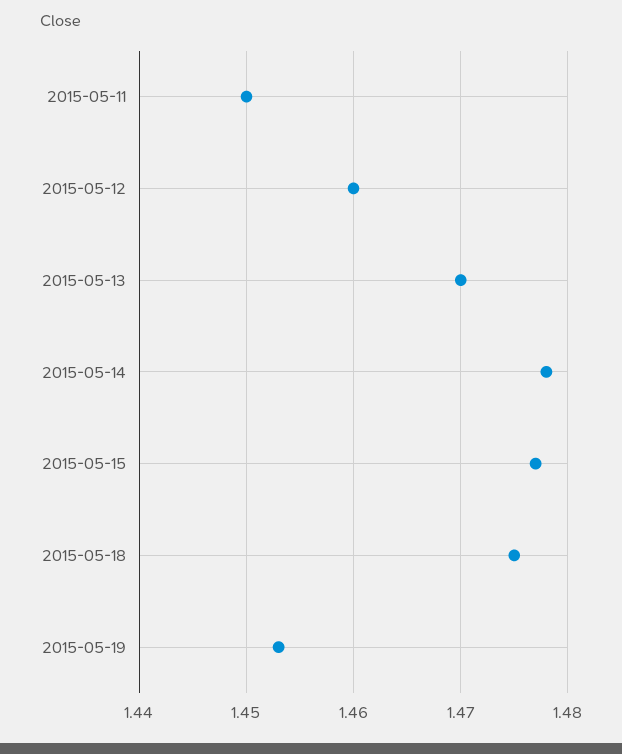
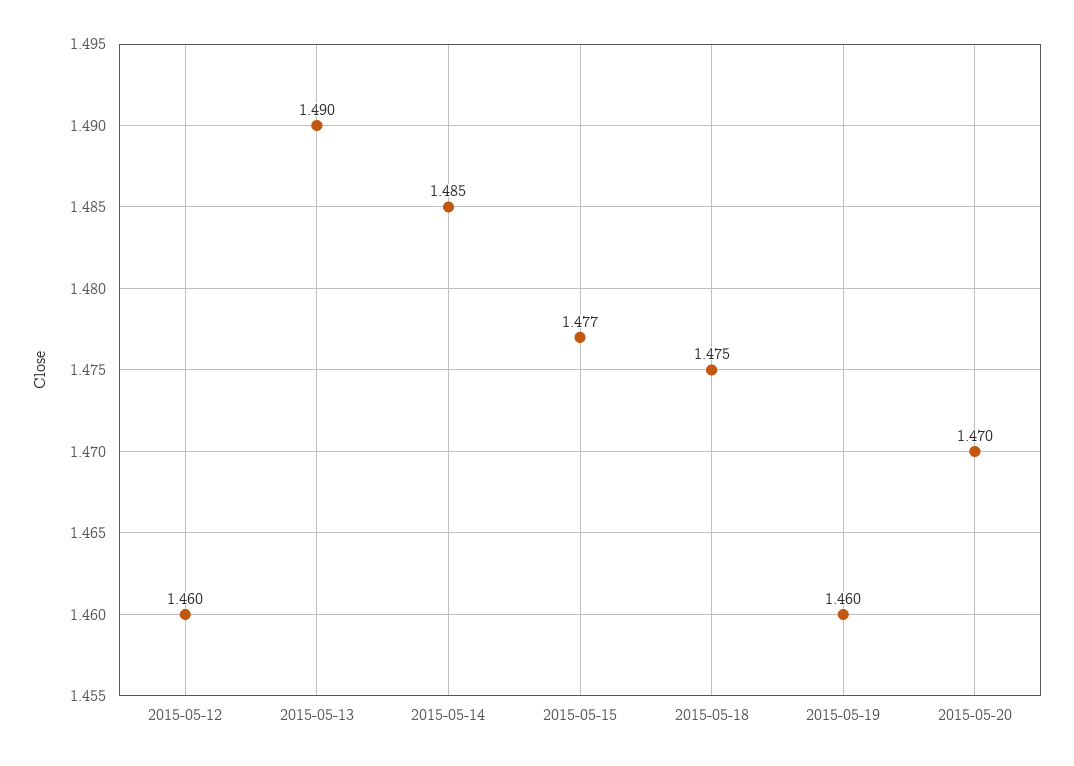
2015-05-11: 1.45 -> none
2015-05-13: 1.47 -> 1.49
2015-05-14: 1.478 -> 1.485
2015-05-19: 1.453 -> 1.46
2015-05-20: none -> 1.47

